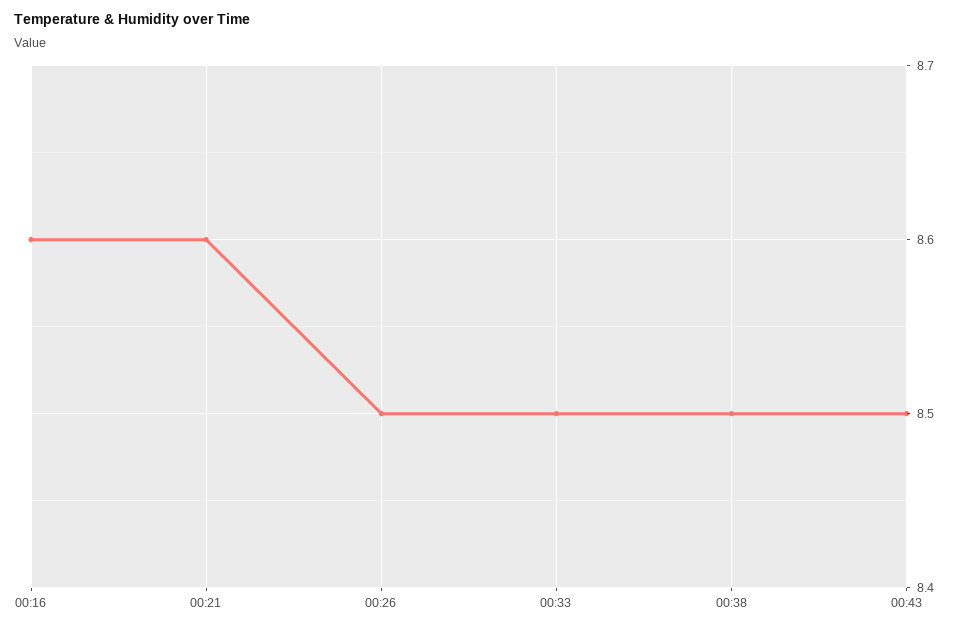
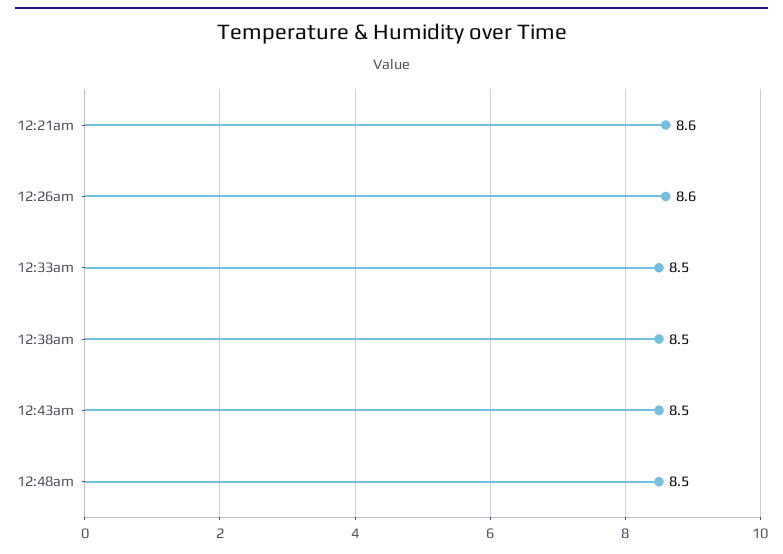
00:16: 8.6 -> none
00:26: 8.5 -> 8.6
12:48am: none -> 8.5

